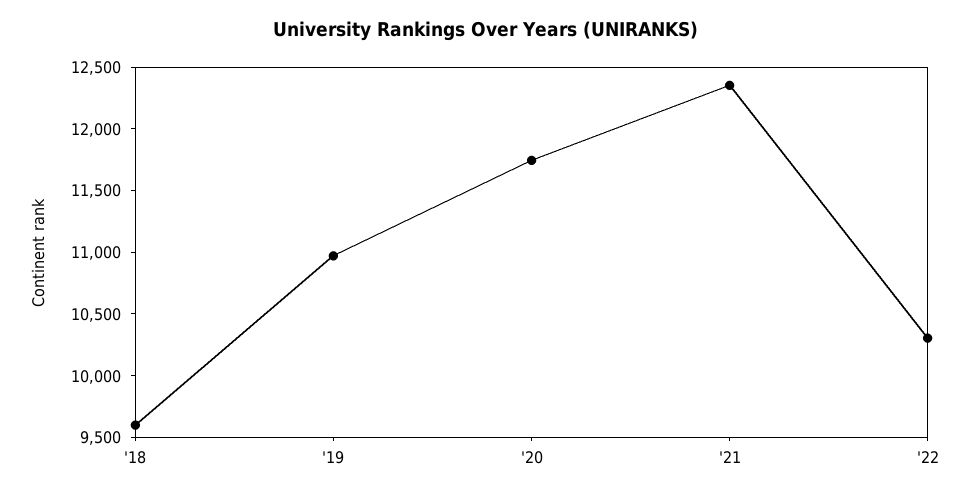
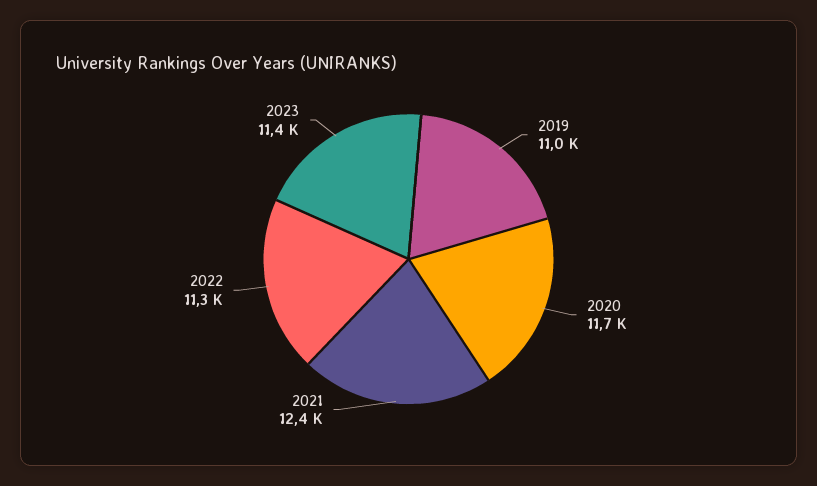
'18: 9600 -> none
'22: 10300 -> 11300
2023: none -> 11400

